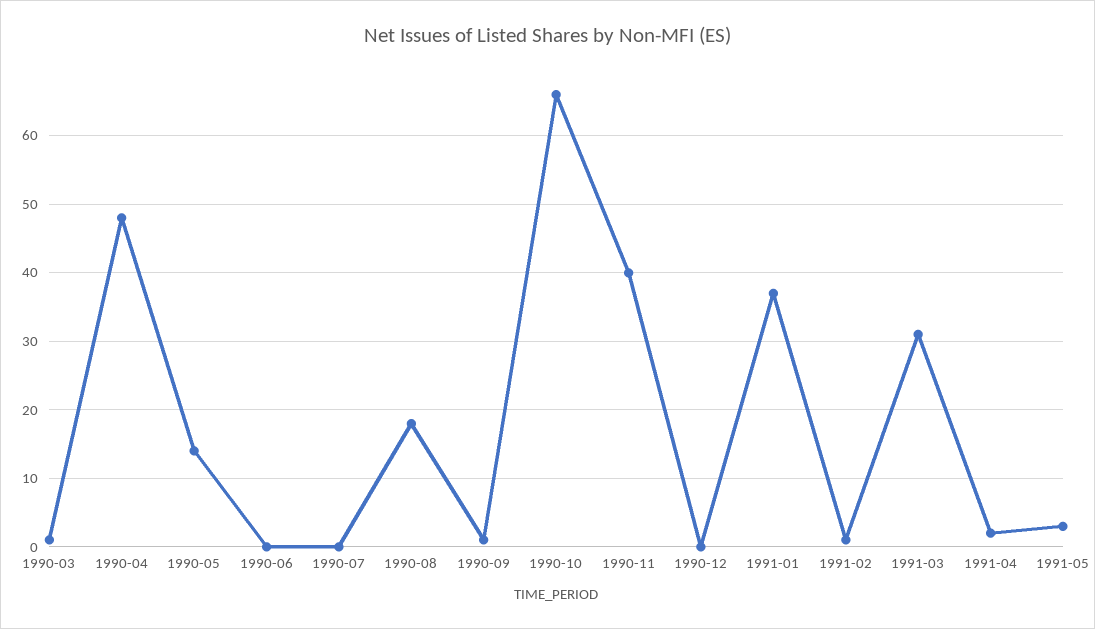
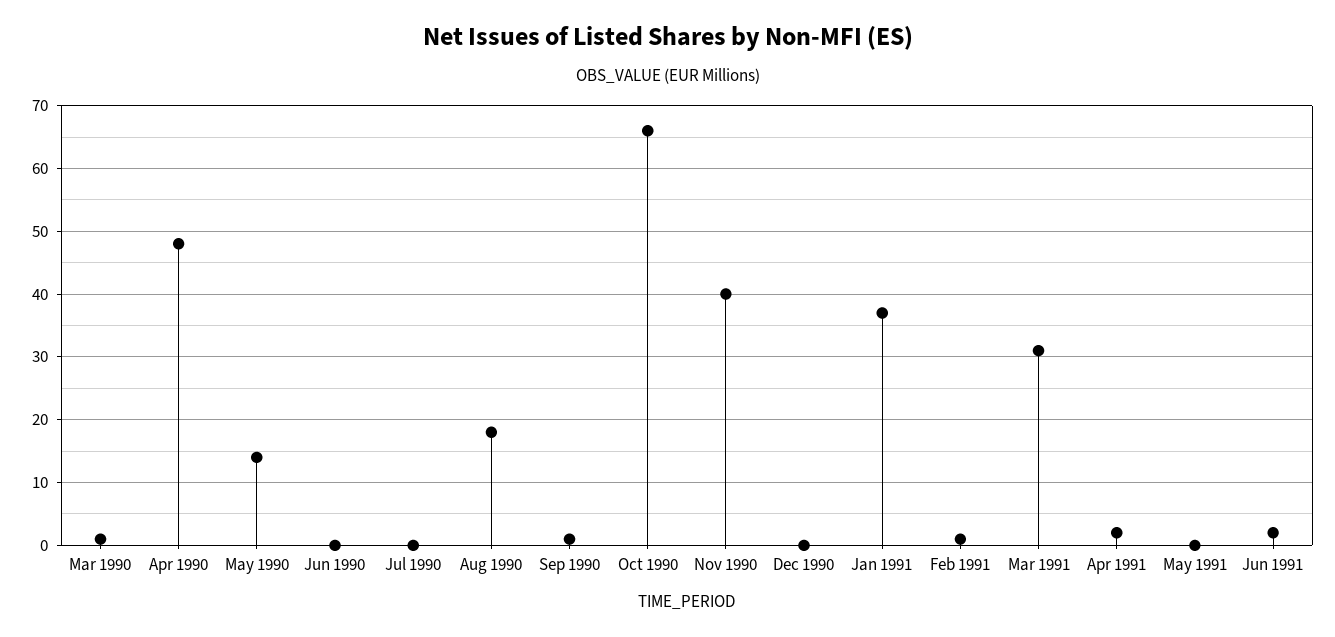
1991-05: 3 -> 0
Jun 1991: none -> 2

